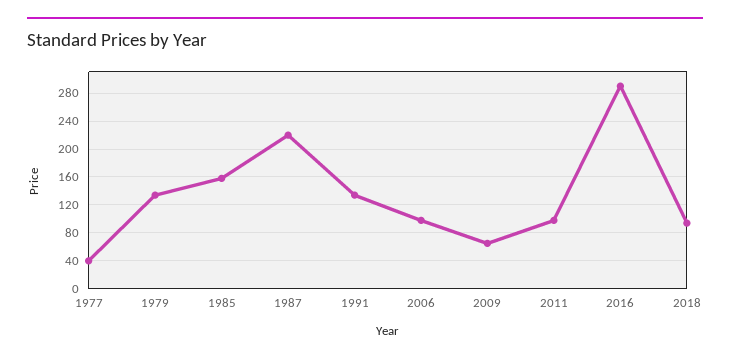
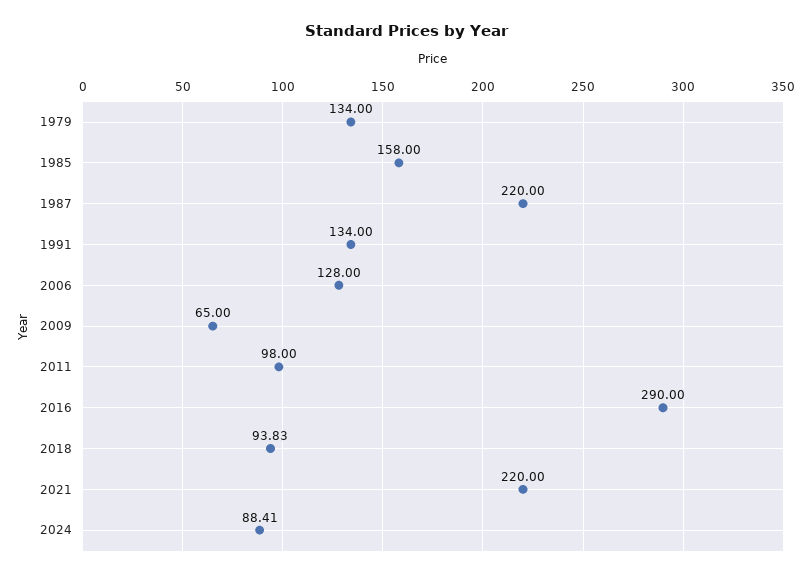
1977: 40 -> none
2006: 100 -> 128
2021: none -> 220
2024: none -> 88.41

